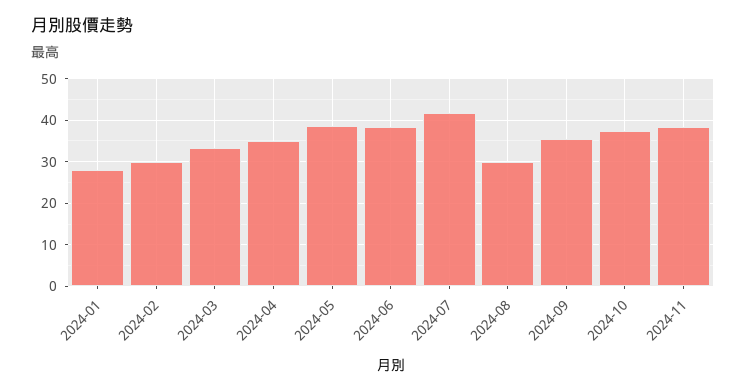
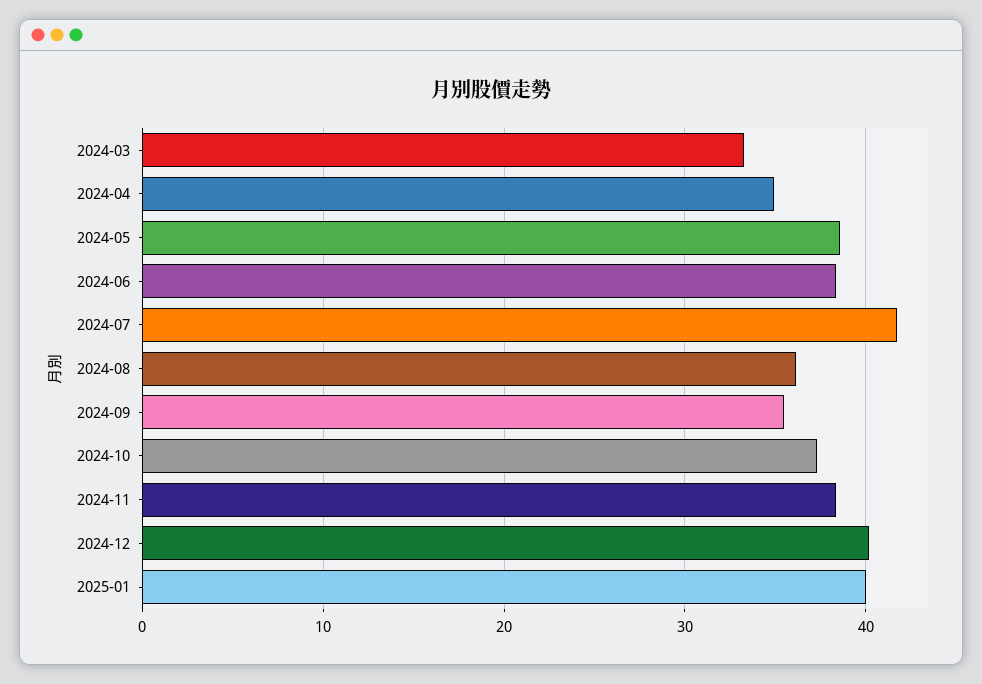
2024-01: 28 -> none
2024-02: 30 -> none
2024-08: 30 -> 36
2024-12: none -> 40
2025-01: none -> 40

